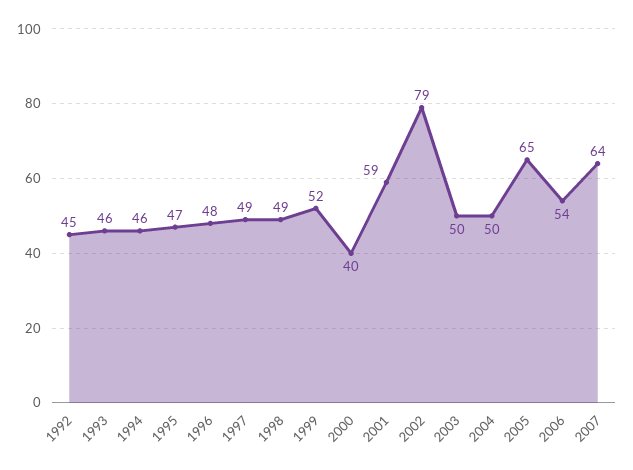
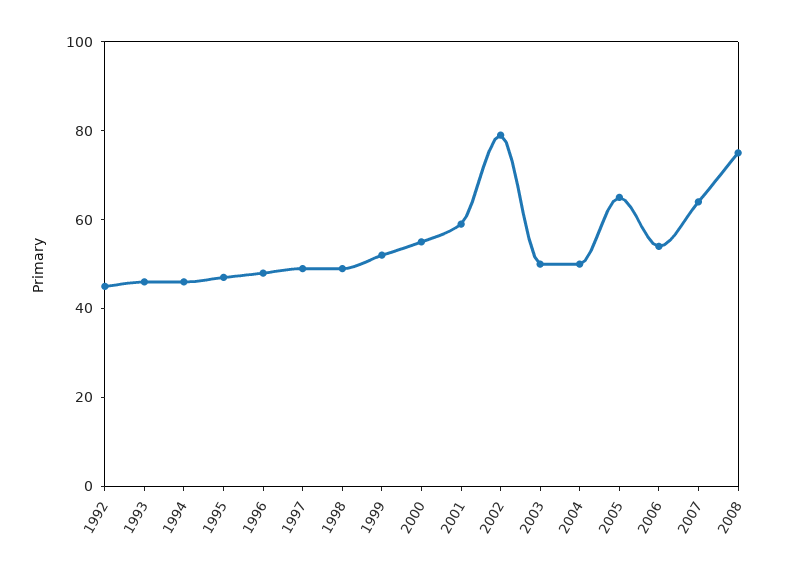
2000: 40 -> 55
2008: none -> 75

